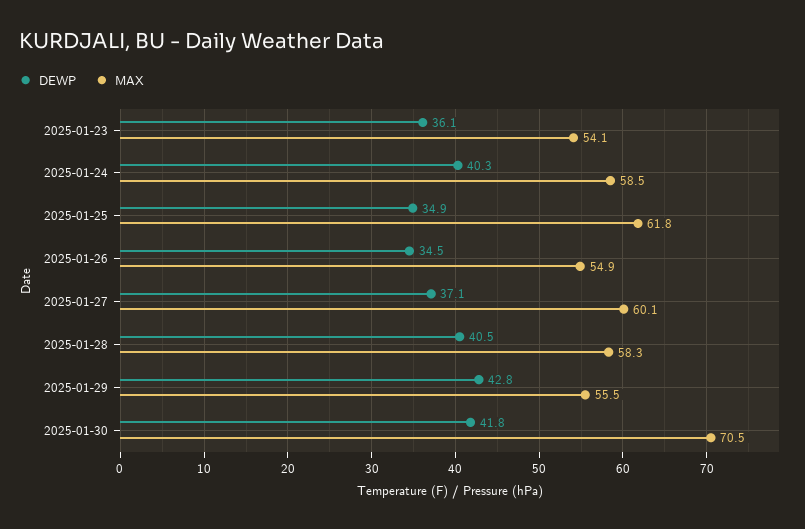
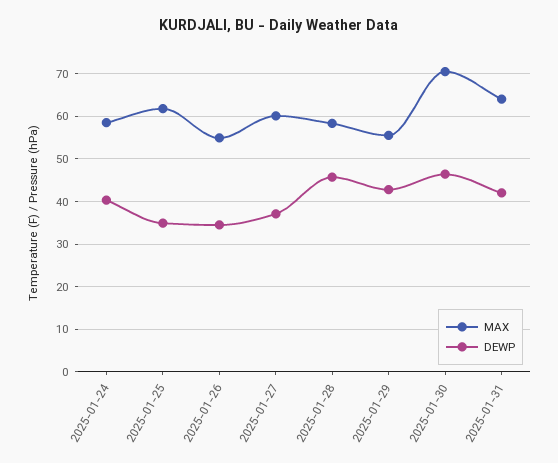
DEWP, 2025-01-23: 36.1 -> none
MAX, 2025-01-23: 54.1 -> none
DEWP, 2025-01-28: 40.5 -> 46
DEWP, 2025-01-30: 41.8 -> 46
MAX, 2025-01-31: none -> 64
DEWP, 2025-01-31: none -> 42

